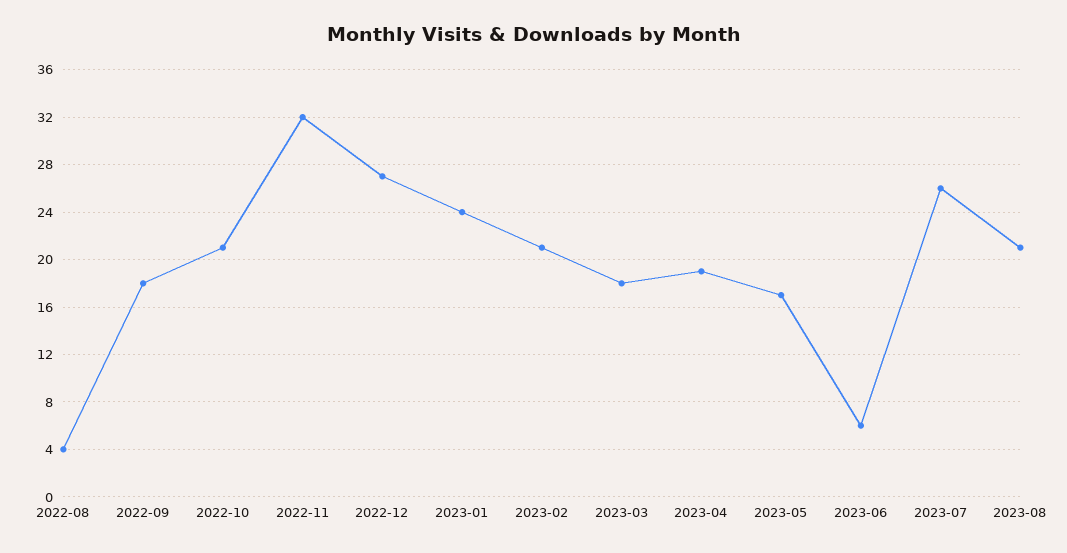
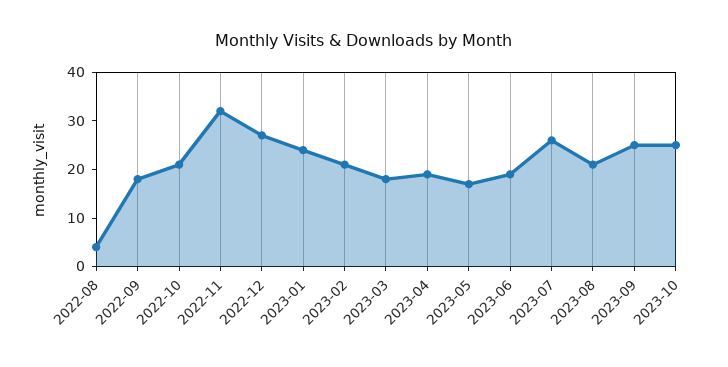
2023-06: 6 -> 20
2023-09: none -> 25
2023-10: none -> 25

